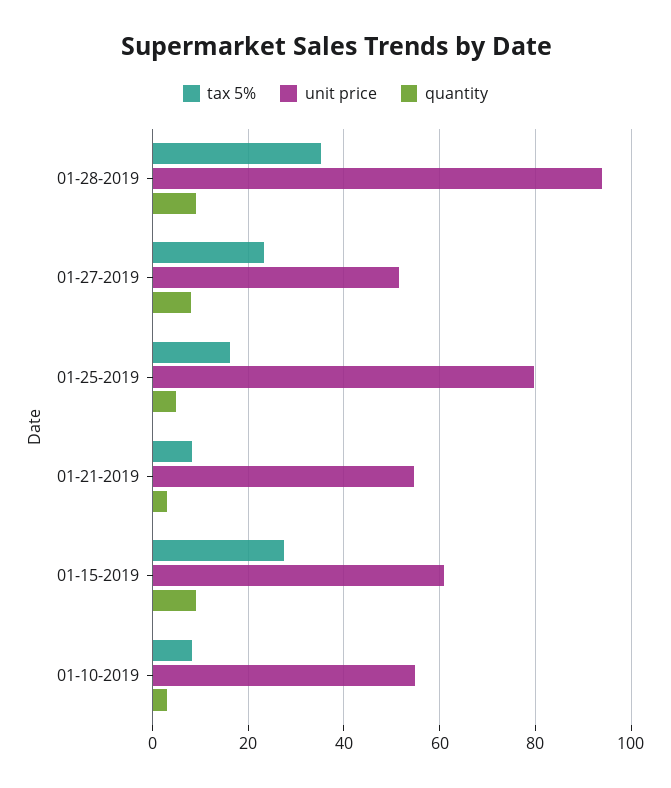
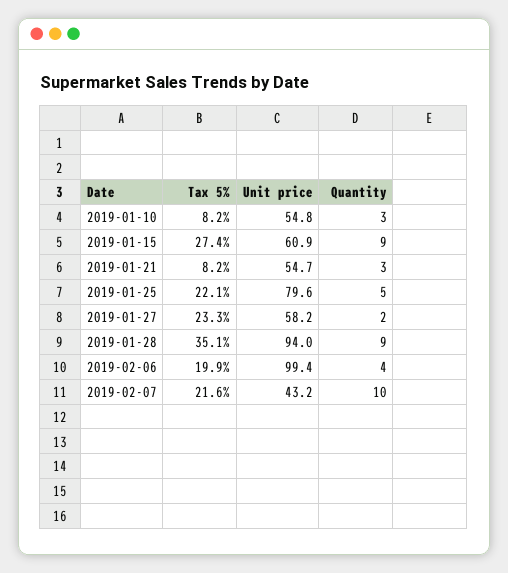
unit price, 01-27-2019: 52 -> 58.2
quantity, 01-27-2019: 8 -> 2
tax 5%, 01-25-2019: 16 -> 22.1
tax 5%, 2019-02-06: none -> 19.9
unit price, 2019-02-06: none -> 99.4
quantity, 2019-02-06: none -> 4
tax 5%, 2019-02-07: none -> 21.6
unit price, 2019-02-07: none -> 43.2
quantity, 2019-02-07: none -> 10

